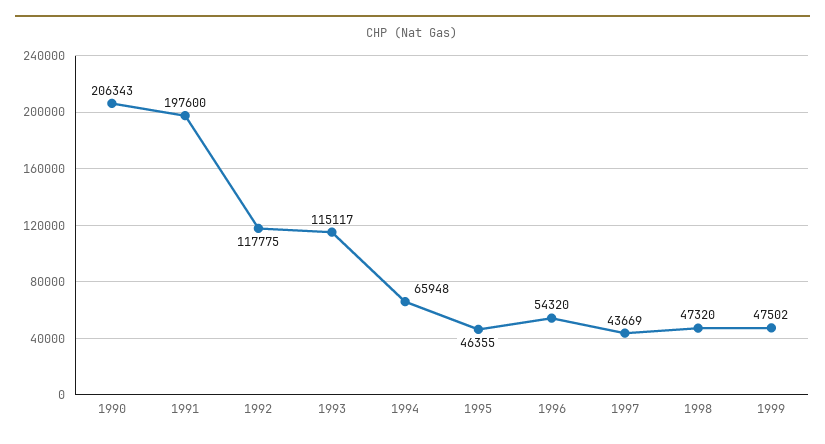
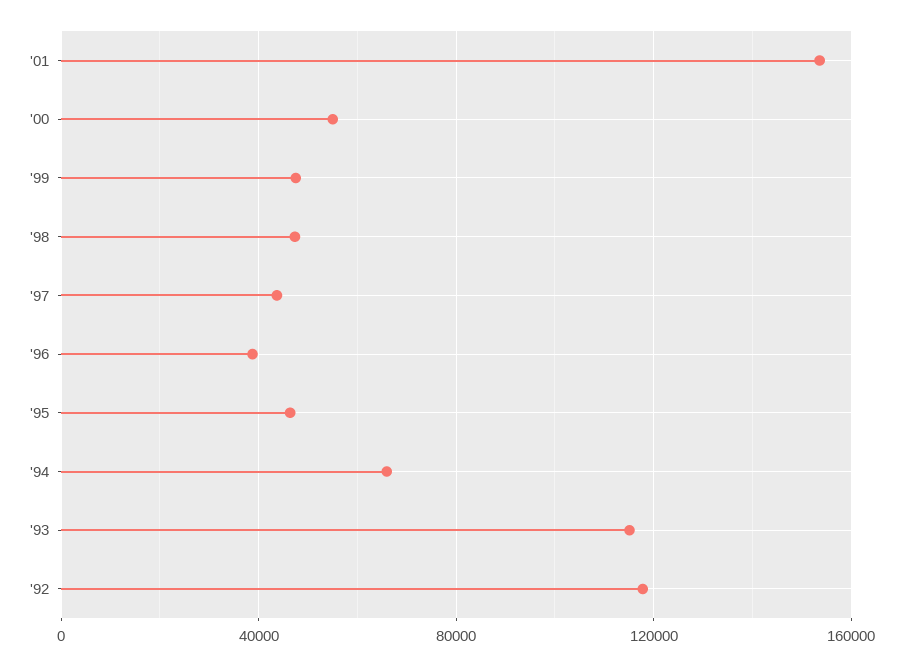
1990: 206343 -> none
1991: 197600 -> none
1996: 54320 -> 40000
'01: none -> 155000
'00: none -> 55000

